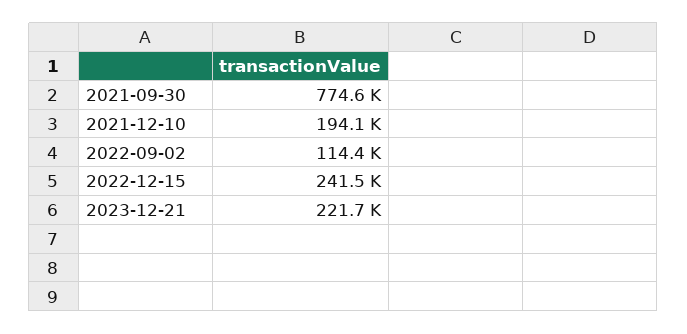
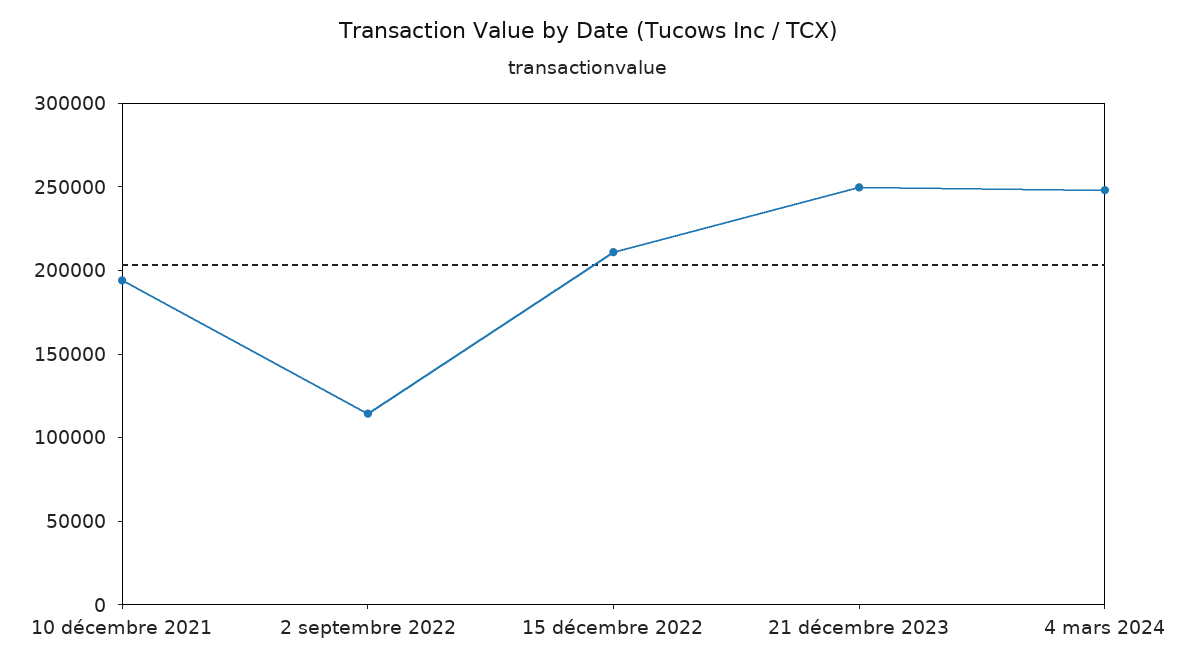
2021-09-30: 774600 -> none
2022-12-15: 241500 -> 210000
2023-12-21: 221700 -> 250000
4 mars 2024: none -> 250000

